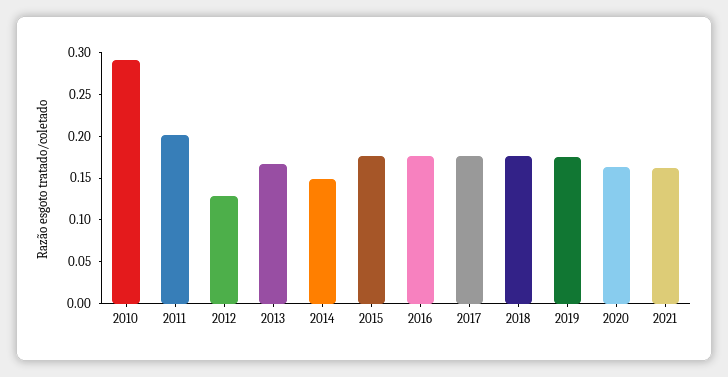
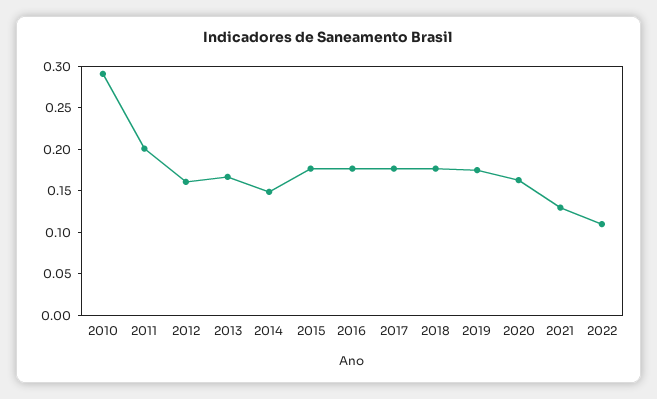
2012: 0.13 -> 0.16
2021: 0.16 -> 0.13
2022: none -> 0.11

